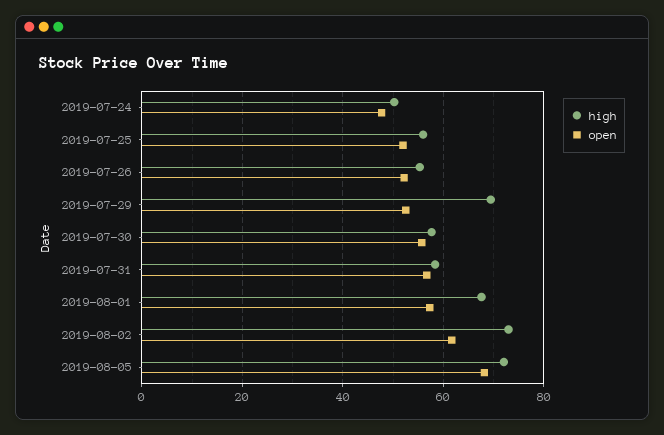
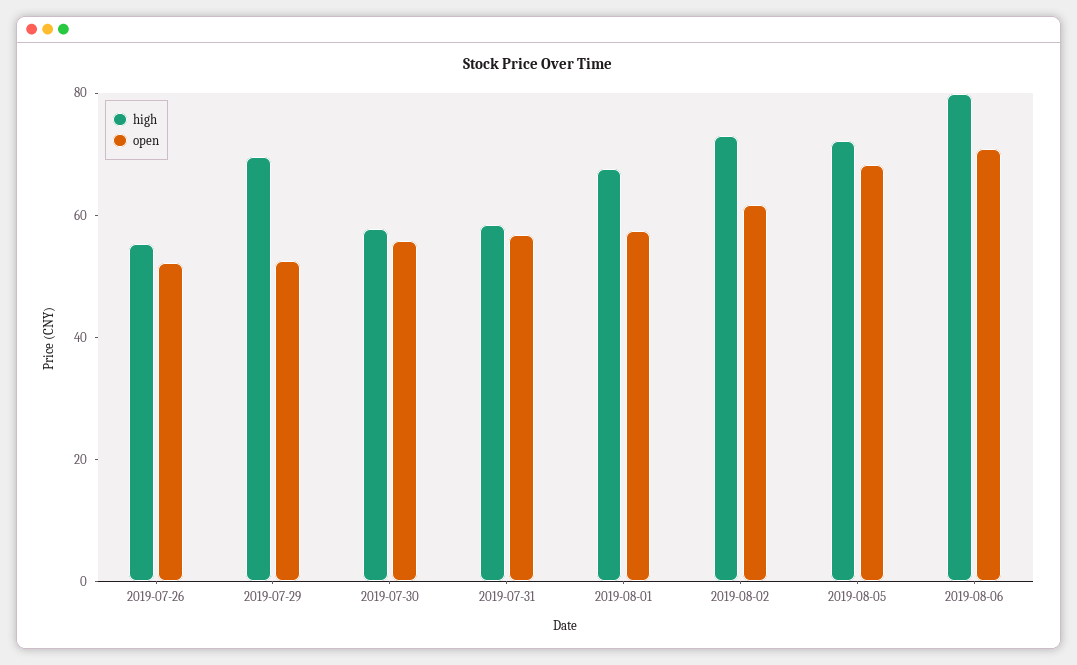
high, 2019-07-24: 50 -> none
open, 2019-07-24: 48 -> none
high, 2019-07-25: 56 -> none
open, 2019-07-25: 52 -> none
high, 2019-08-06: none -> 80
open, 2019-08-06: none -> 70

